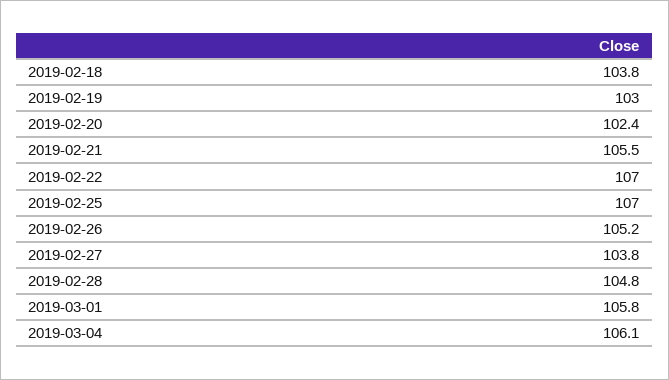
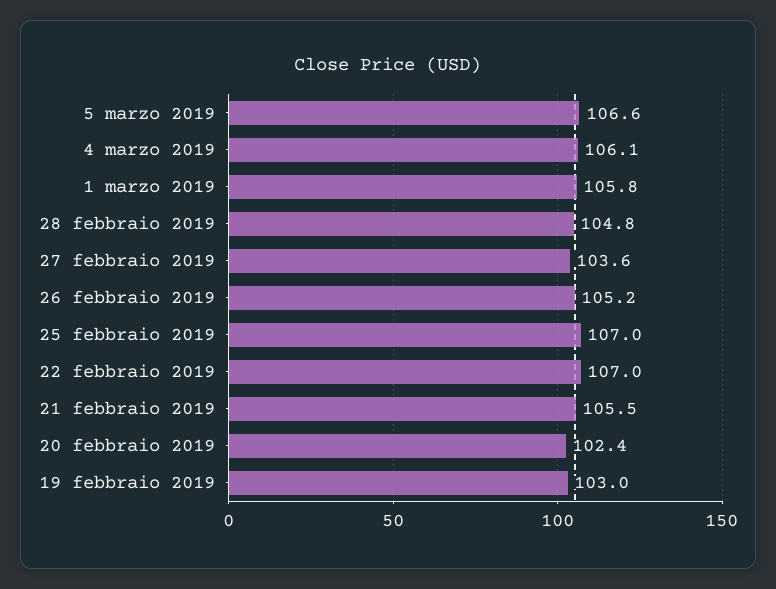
2019-02-18: 103.8 -> none
2019-02-27: 103.8 -> 103.6
5 marzo 2019: none -> 106.6

